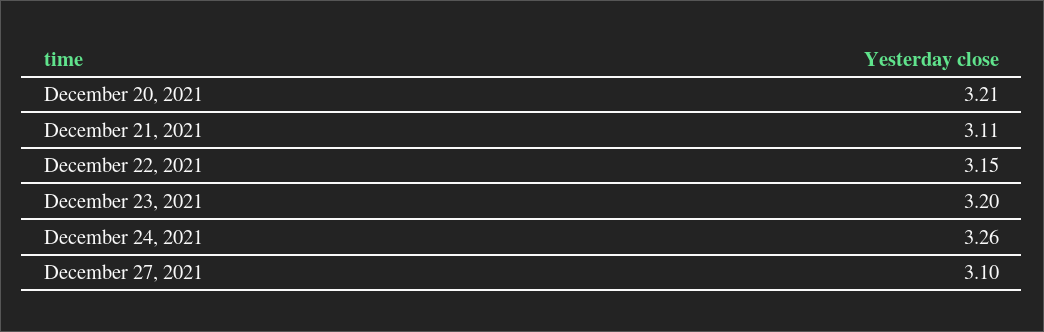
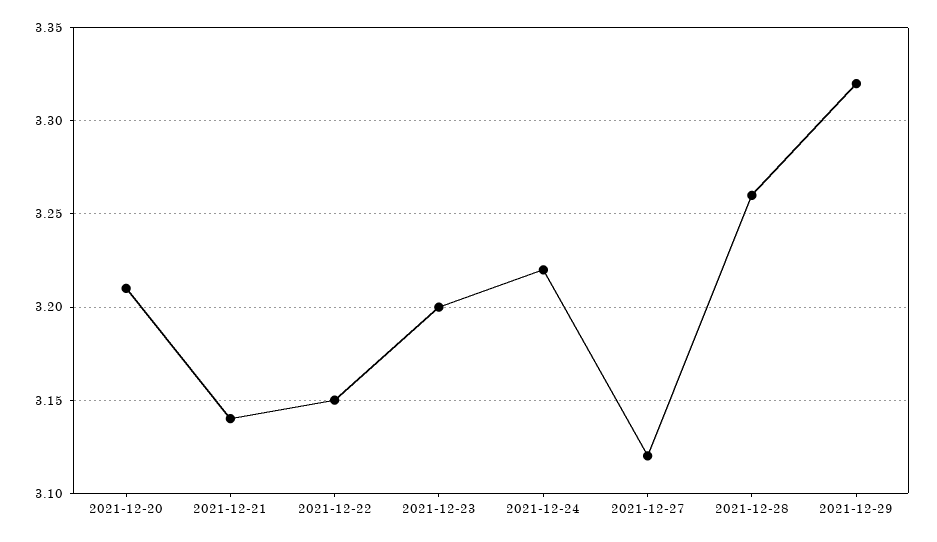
December 21, 2021: 3.11 -> 3.14
December 24, 2021: 3.26 -> 3.22
December 27, 2021: 3.1 -> 3.12
2021-12-28: none -> 3.26
2021-12-29: none -> 3.32

